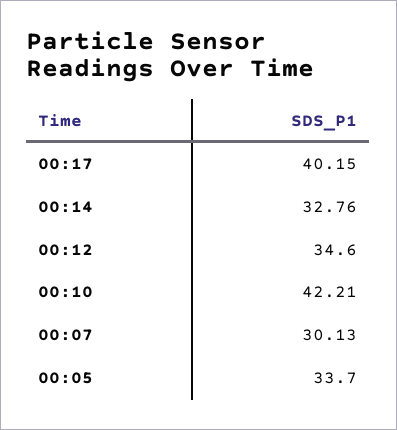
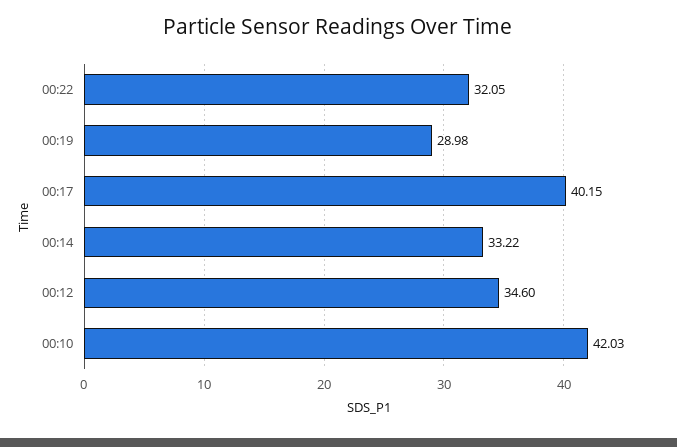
00:14: 32.76 -> 33.22
00:10: 42.21 -> 42.03
00:07: 30.13 -> none
00:05: 33.7 -> none
00:22: none -> 32.05
00:19: none -> 28.98

